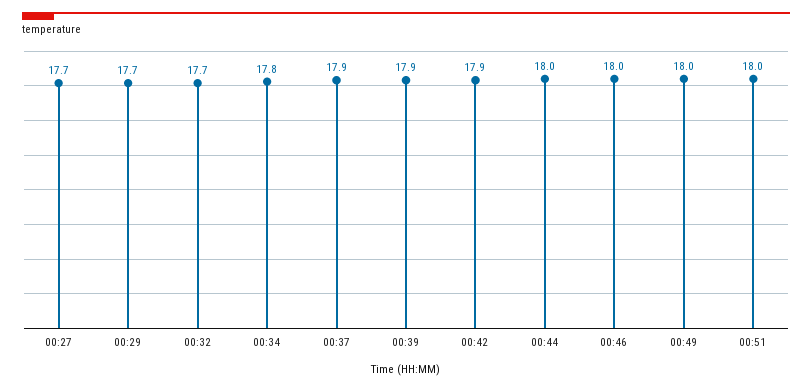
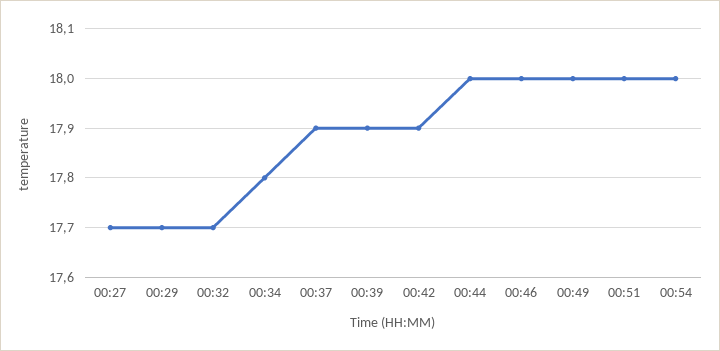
00:54: none -> 18

